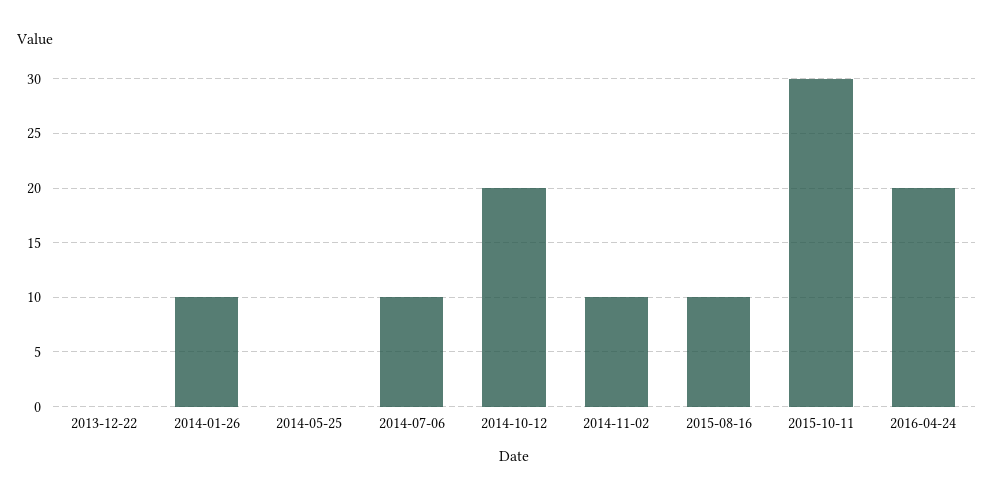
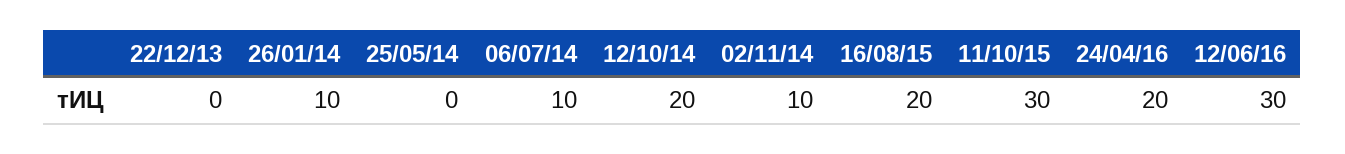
2015-08-16: 10 -> 20
12/06/16: none -> 30

